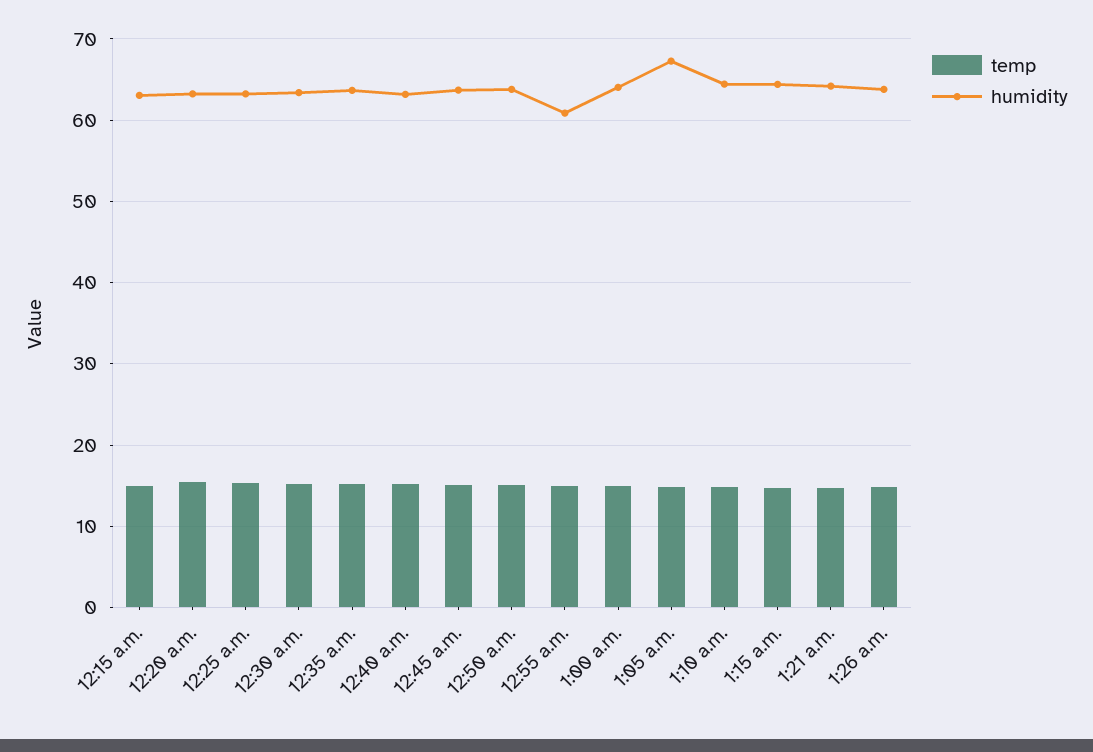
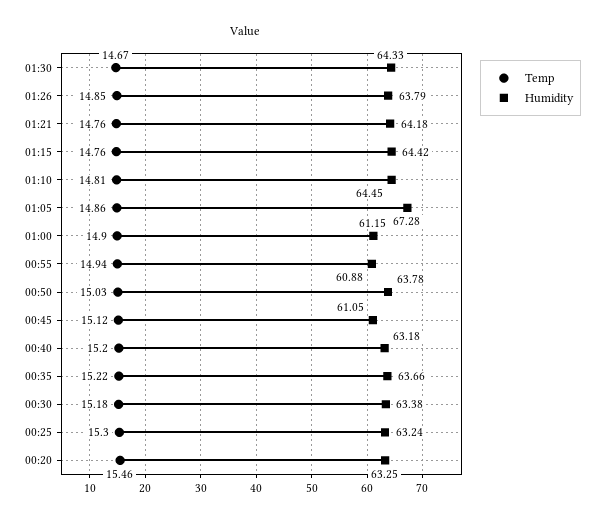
temp, 12:15 a.m.: 15 -> none
humidity, 12:15 a.m.: 63 -> none
humidity, 12:45 a.m.: 64 -> 61.05
humidity, 1:00 a.m.: 64 -> 61.15
temp, 01:30: none -> 14.67
humidity, 01:30: none -> 64.33

